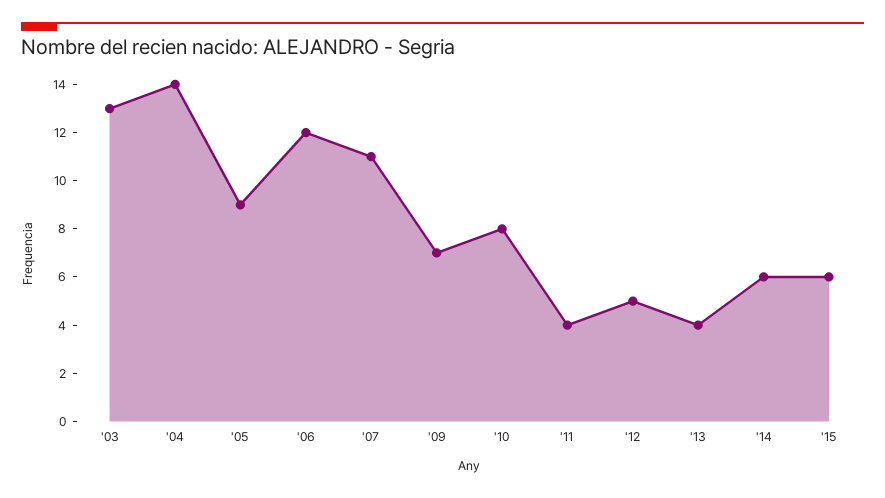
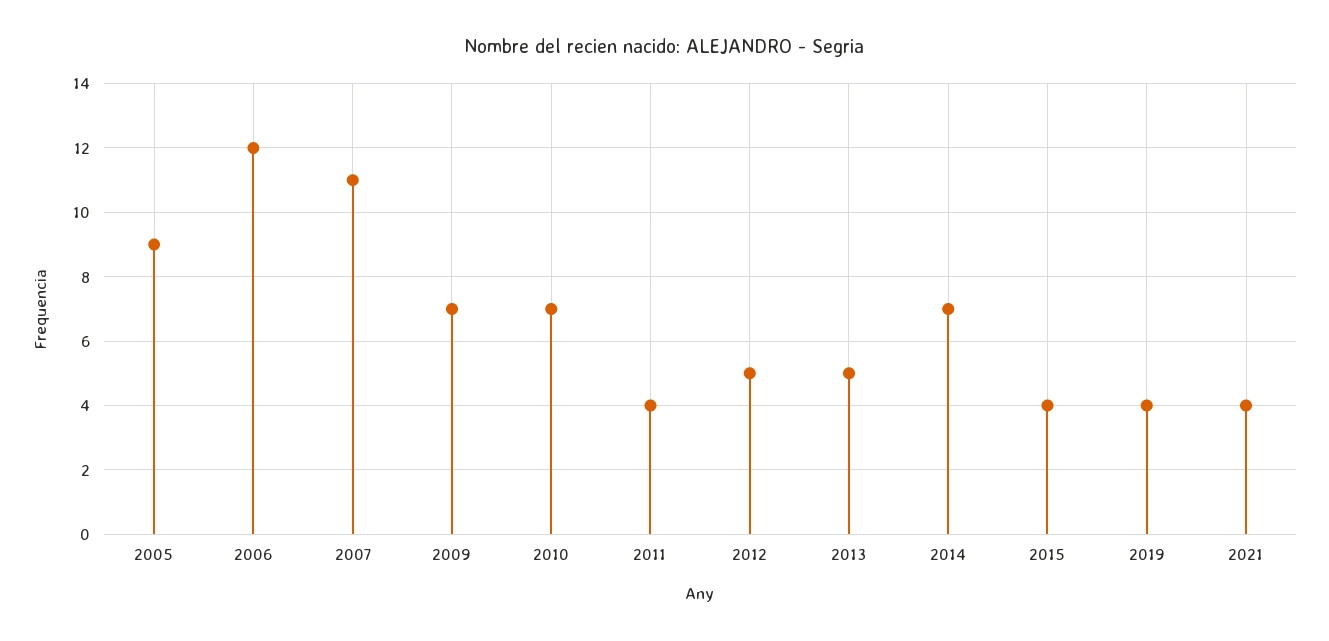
'03: 13 -> none
'04: 14 -> none
'10: 8 -> 7
'13: 4 -> 5
'14: 6 -> 7
'15: 6 -> 4
2019: none -> 4
2021: none -> 4

